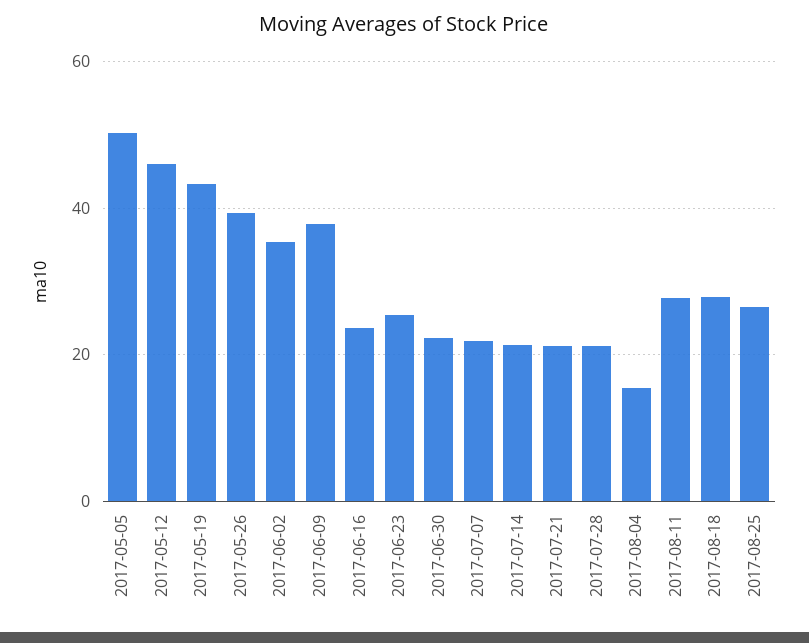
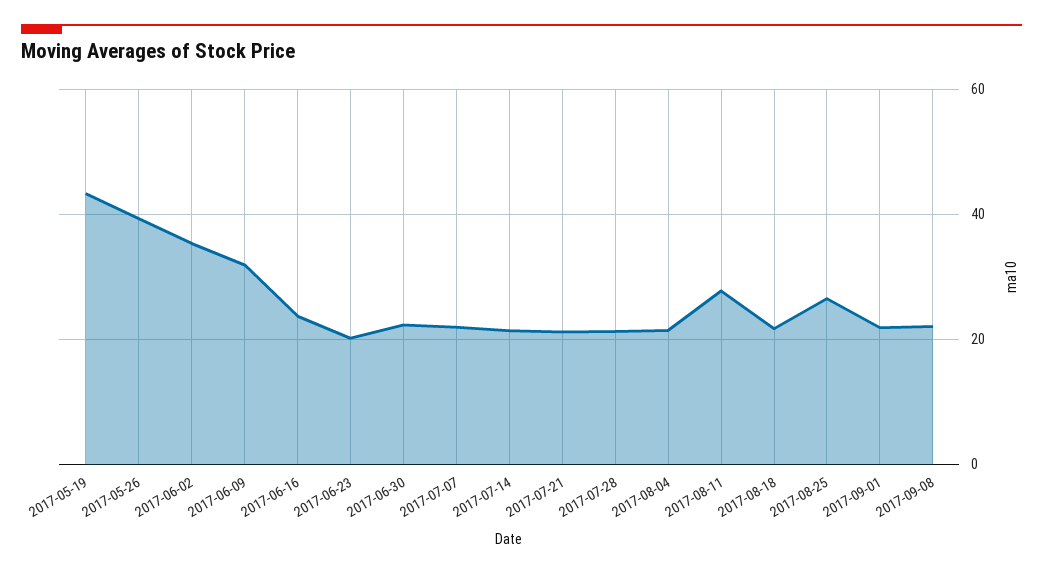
2017-05-05: 50 -> none
2017-05-12: 46 -> none
2017-06-09: 38 -> 32
2017-06-23: 26 -> 20
2017-08-04: 16 -> 22
2017-08-18: 28 -> 22
2017-09-01: none -> 22
2017-09-08: none -> 22

